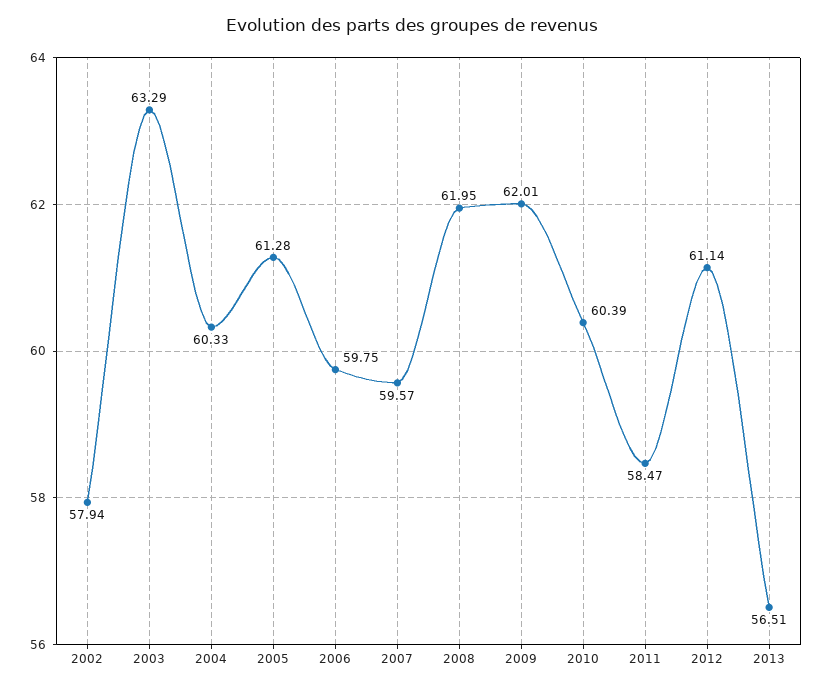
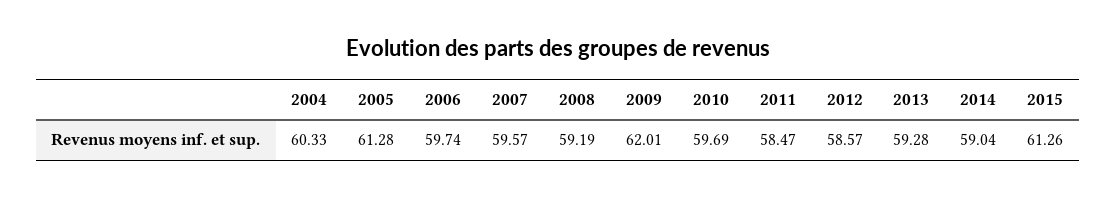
2002: 57.94 -> none
2003: 63.29 -> none
2006: 59.75 -> 59.74
2008: 61.95 -> 59.19
2010: 60.39 -> 59.69
2012: 61.14 -> 58.57
2013: 56.51 -> 59.28
2014: none -> 59.04
2015: none -> 61.26

